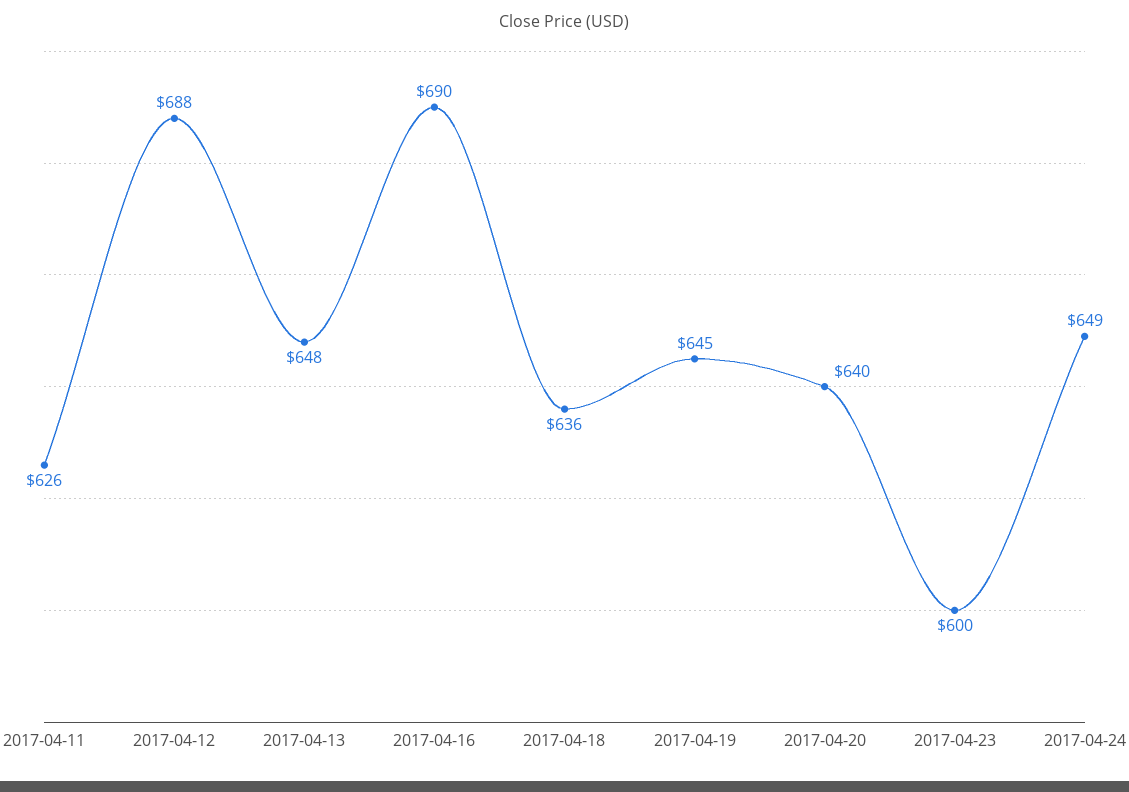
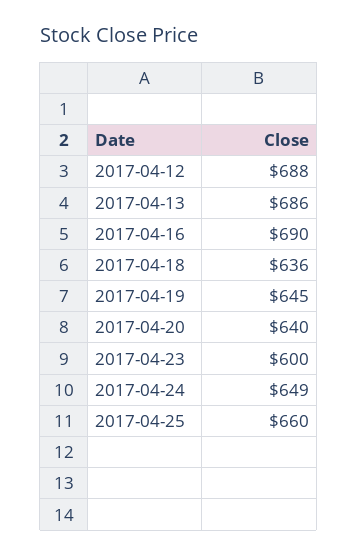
2017-04-11: 626 -> none
2017-04-13: 648 -> 686
2017-04-25: none -> 660

